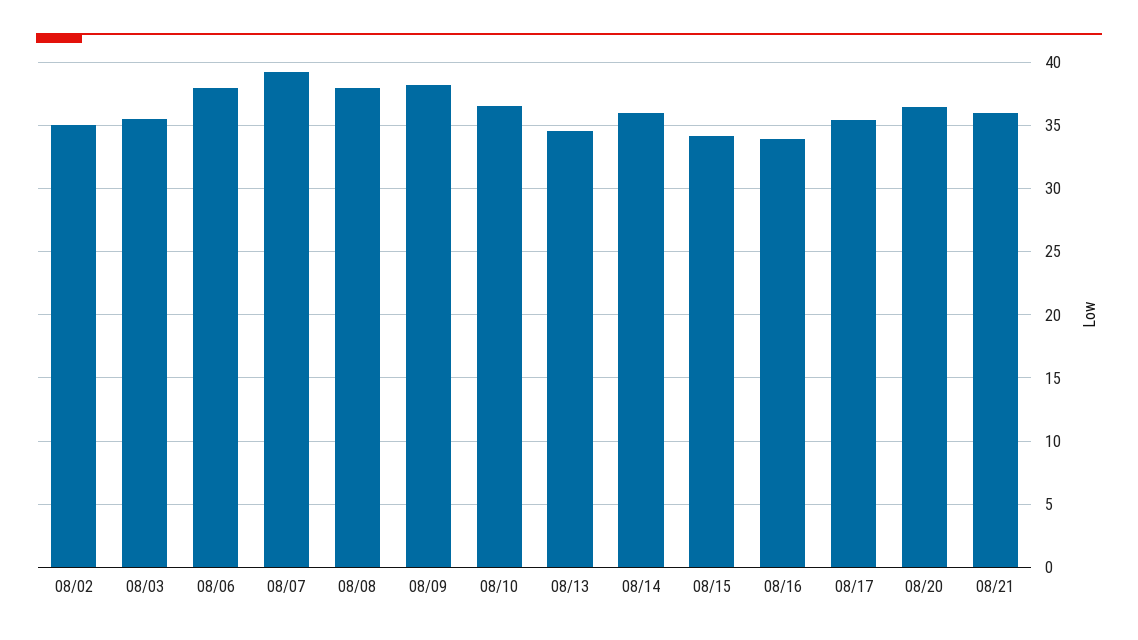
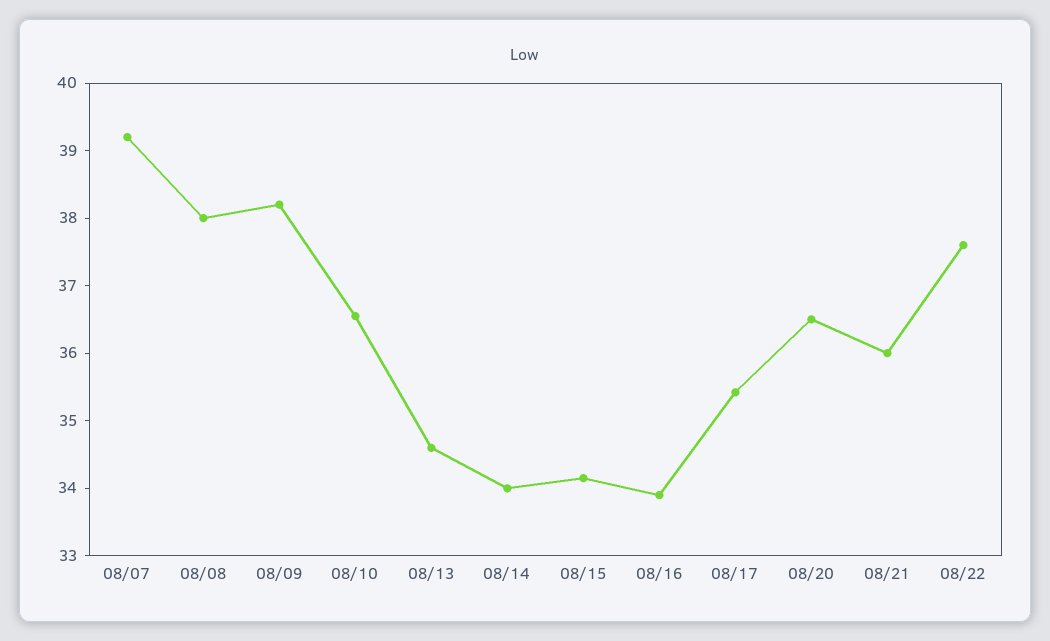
08/02: 35 -> none
08/03: 35.5 -> none
08/06: 38 -> none
08/14: 36 -> 34
08/22: none -> 37.6

